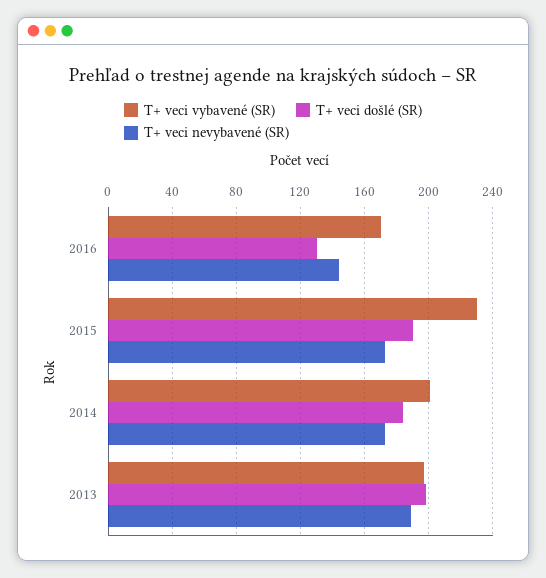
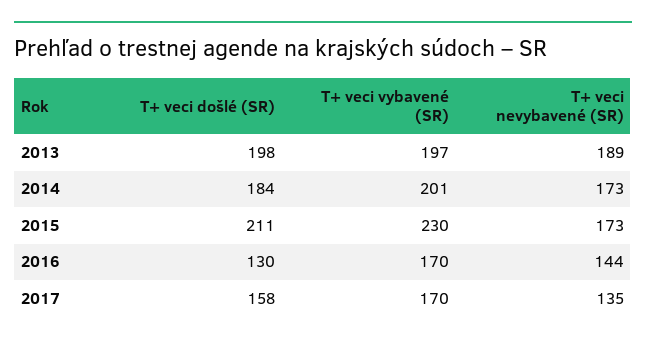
T+ veci došlé (SR), 2015: 190 -> 211
T+ veci došlé (SR), 2017: none -> 158
T+ veci vybavené (SR), 2017: none -> 170
T+ veci nevybavené (SR), 2017: none -> 135

